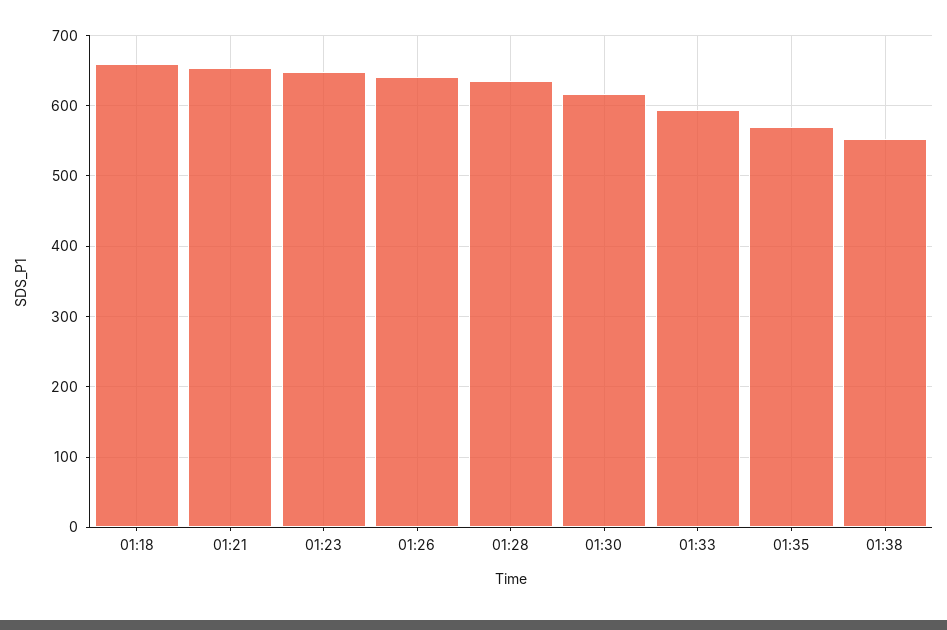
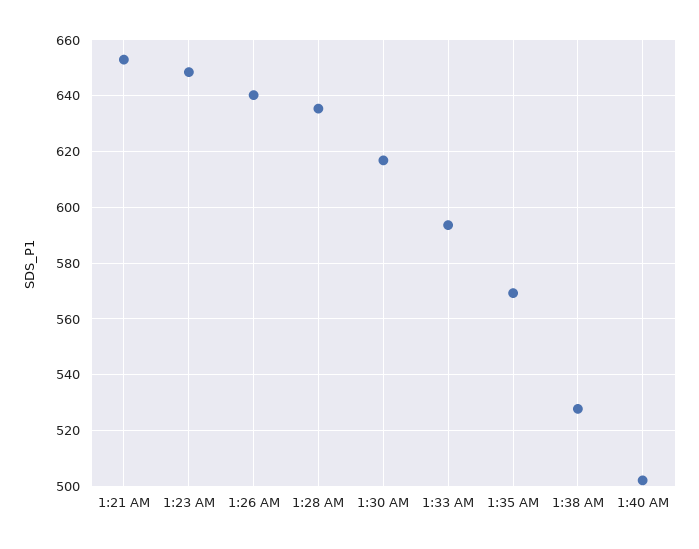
01:18: 660 -> none
01:38: 550 -> 527.5
1:40 AM: none -> 502.5

